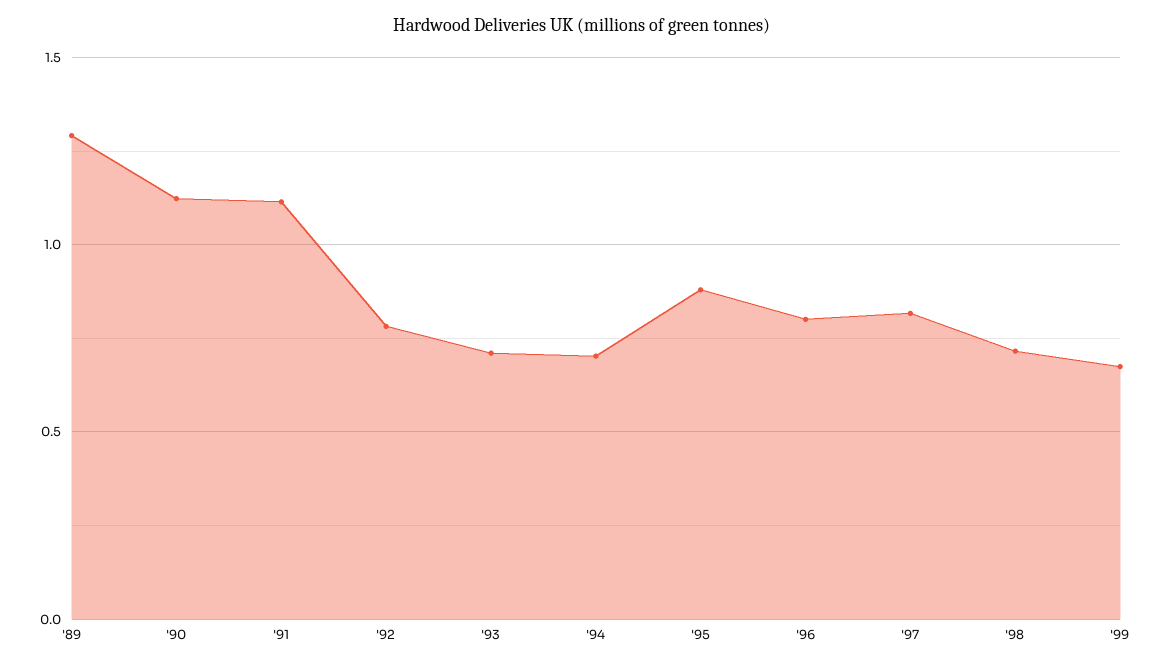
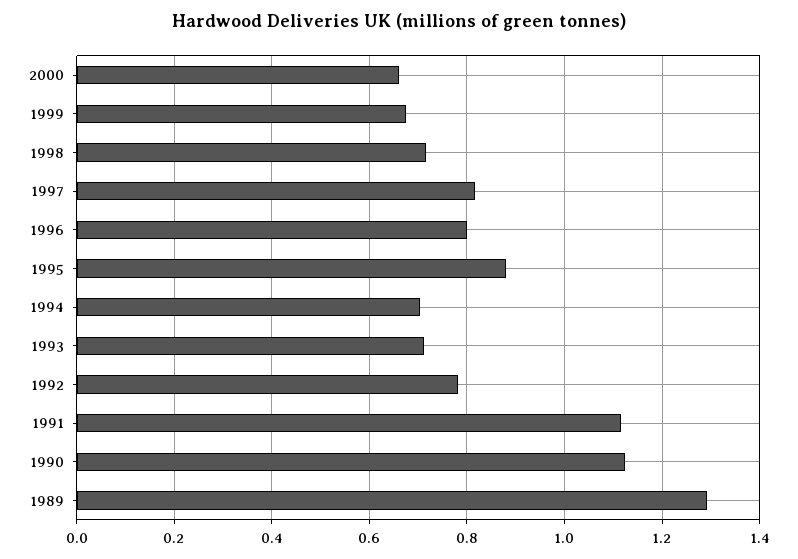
2000: none -> 0.66

